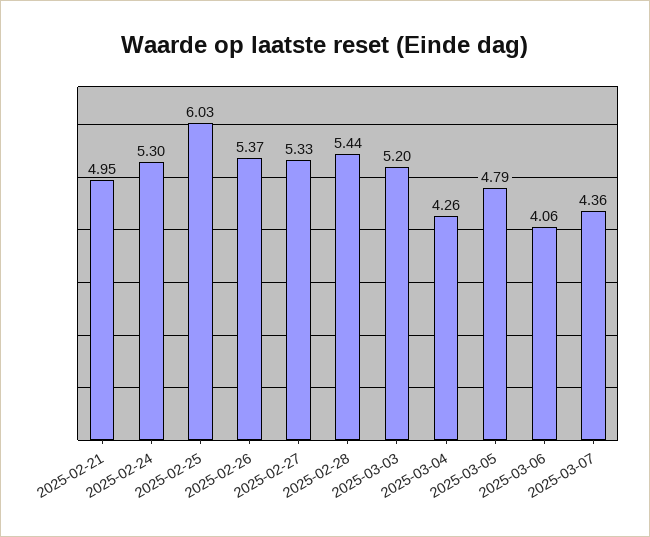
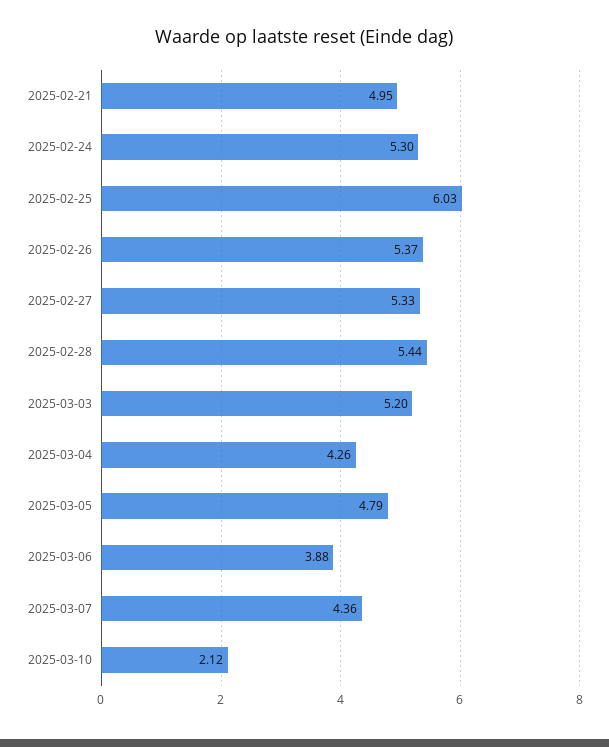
2025-03-06: 4.06 -> 3.88
2025-03-10: none -> 2.12

